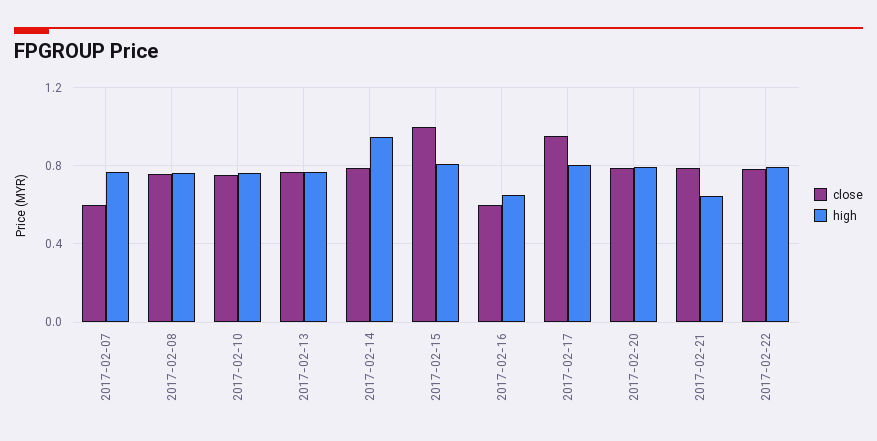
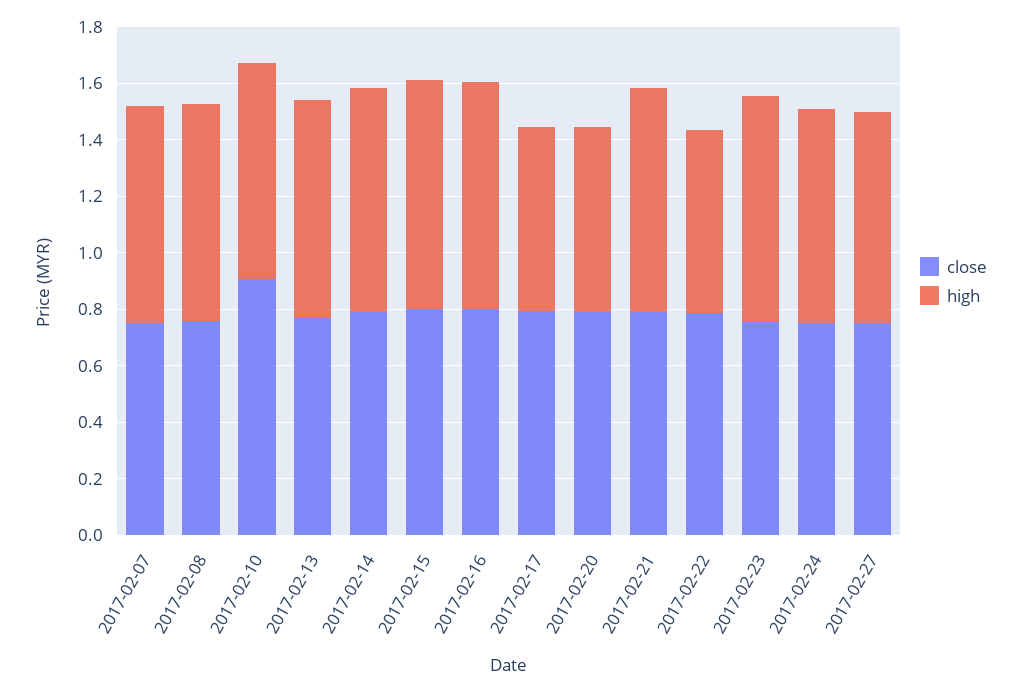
close, 2017-02-07: 0.6 -> 0.75
close, 2017-02-10: 0.75 -> 0.9
high, 2017-02-14: 0.95 -> 0.8
close, 2017-02-15: 1 -> 0.8
close, 2017-02-16: 0.6 -> 0.8
high, 2017-02-16: 0.65 -> 0.8
close, 2017-02-17: 0.95 -> 0.8
high, 2017-02-17: 0.8 -> 0.65
high, 2017-02-20: 0.8 -> 0.65
high, 2017-02-21: 0.65 -> 0.8
high, 2017-02-22: 0.8 -> 0.65
close, 2017-02-23: none -> 0.75
high, 2017-02-23: none -> 0.8
close, 2017-02-24: none -> 0.75
high, 2017-02-24: none -> 0.75
close, 2017-02-27: none -> 0.75
high, 2017-02-27: none -> 0.75

